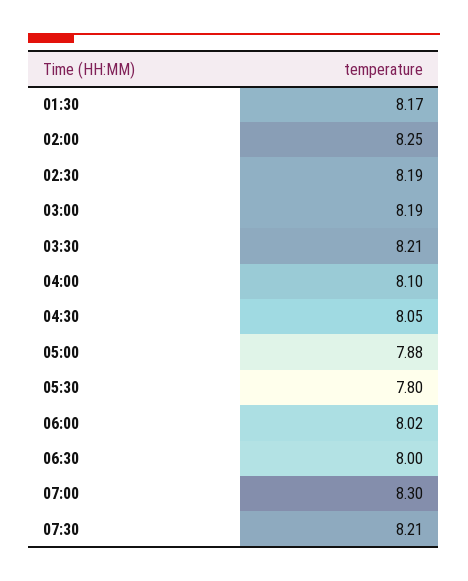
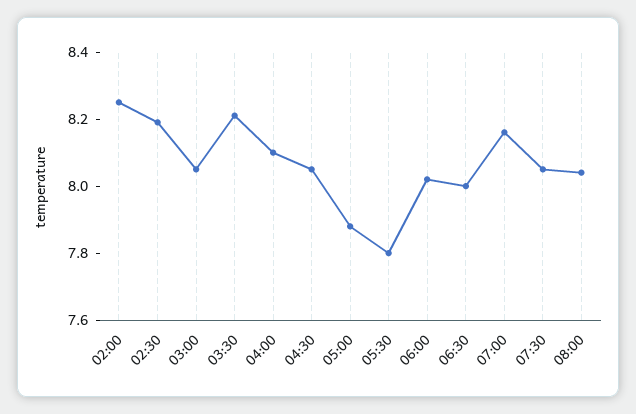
01:30: 8.17 -> none
03:00: 8.19 -> 8.05
07:00: 8.3 -> 8.15
07:30: 8.21 -> 8.05
08:00: none -> 8.05

